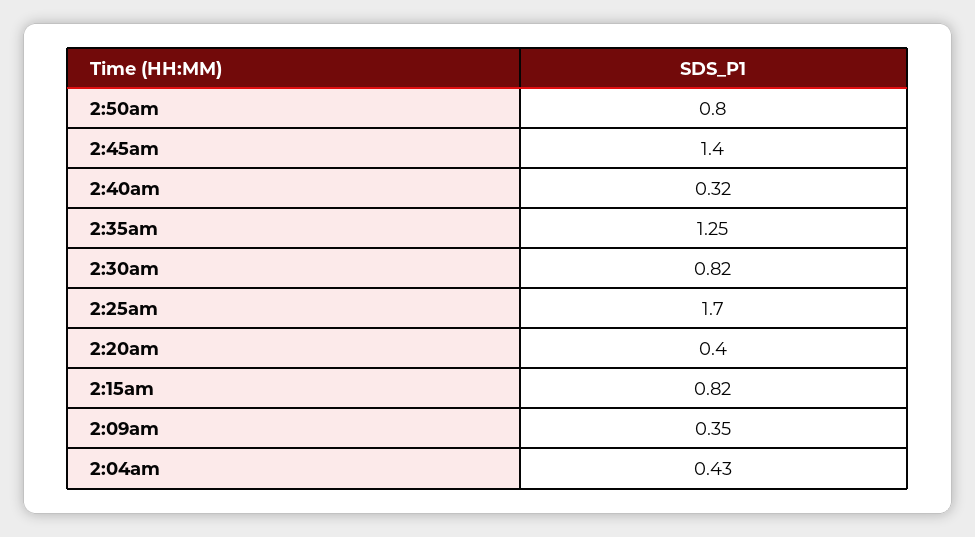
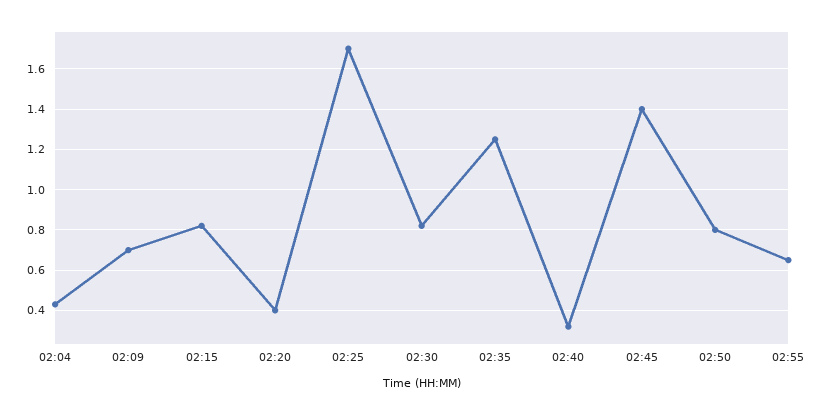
2:09am: 0.35 -> 0.7
02:55: none -> 0.65

